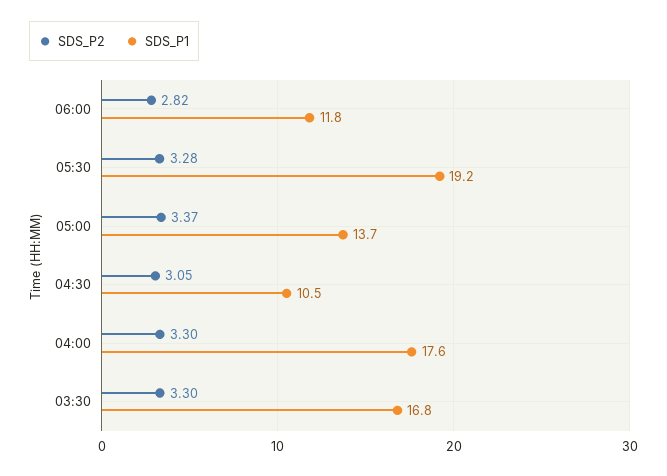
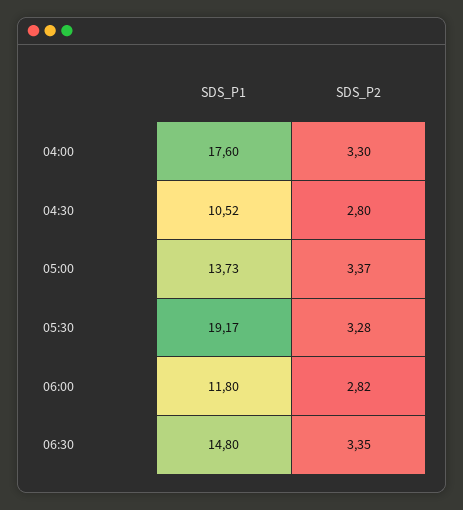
SDS_P2, 04:30: 3.05 -> 2.8
SDS_P2, 03:30: 3.3 -> none
SDS_P1, 03:30: 16.8 -> none
SDS_P1, 06:30: none -> 14.8
SDS_P2, 06:30: none -> 3.35

